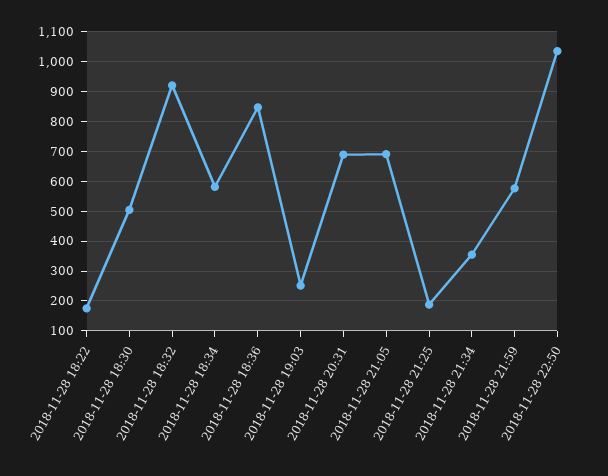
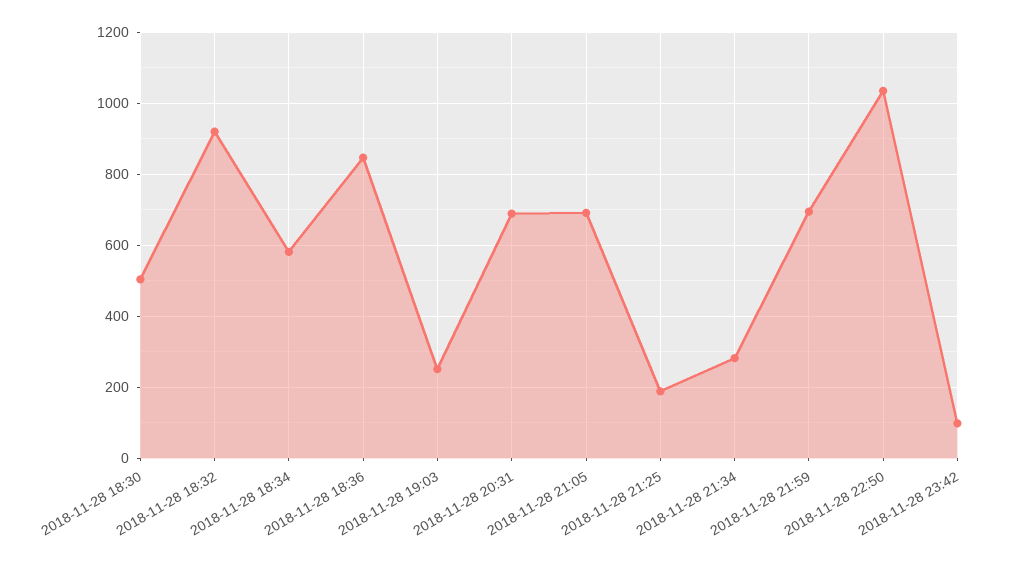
2018-11-28 18:22: 175 -> none
2018-11-28 21:34: 350 -> 280
2018-11-28 21:59: 575 -> 700
2018-11-28 23:42: none -> 100

